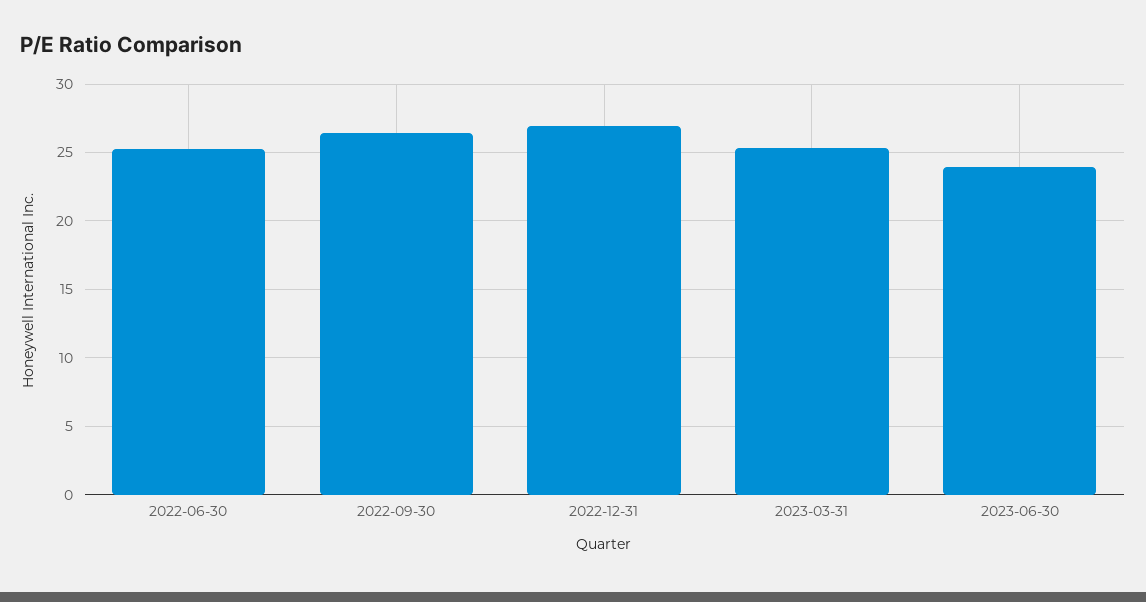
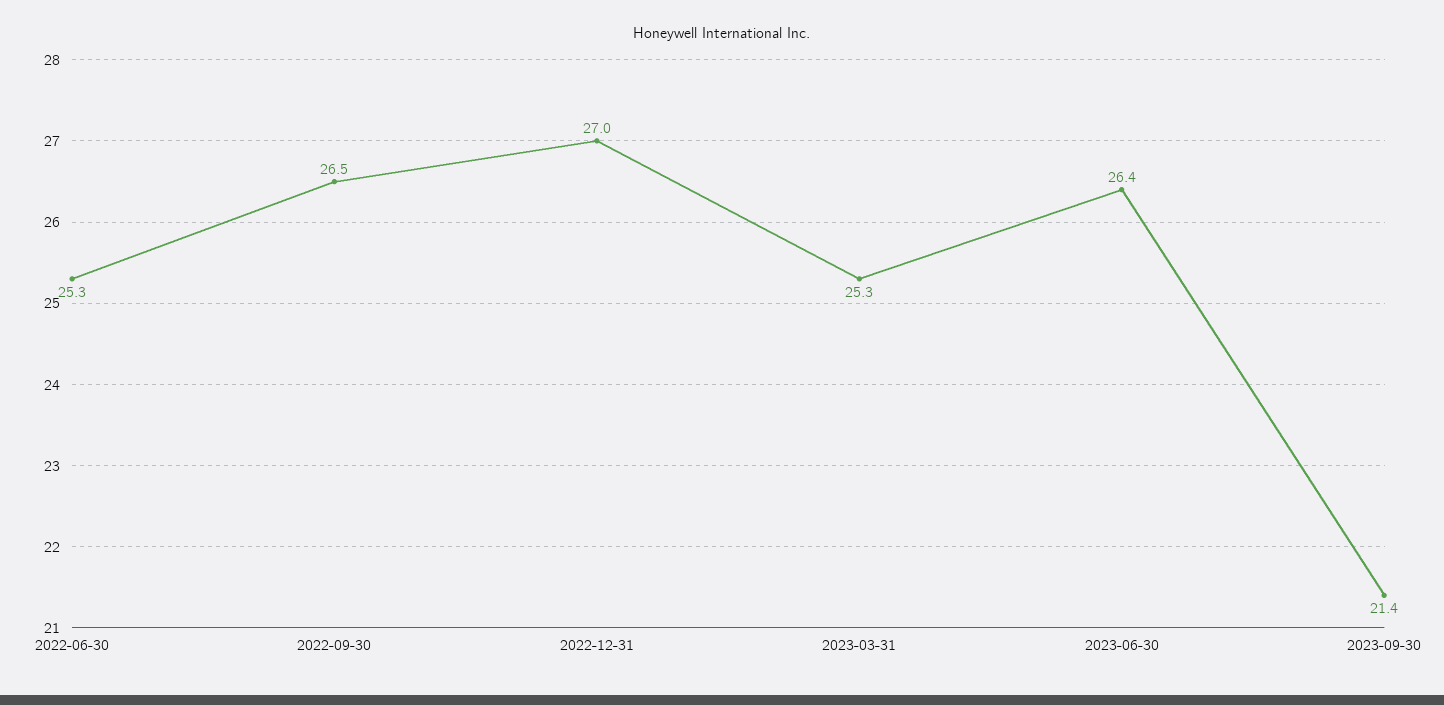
2023-06-30: 24 -> 26.4
2023-09-30: none -> 21.4

